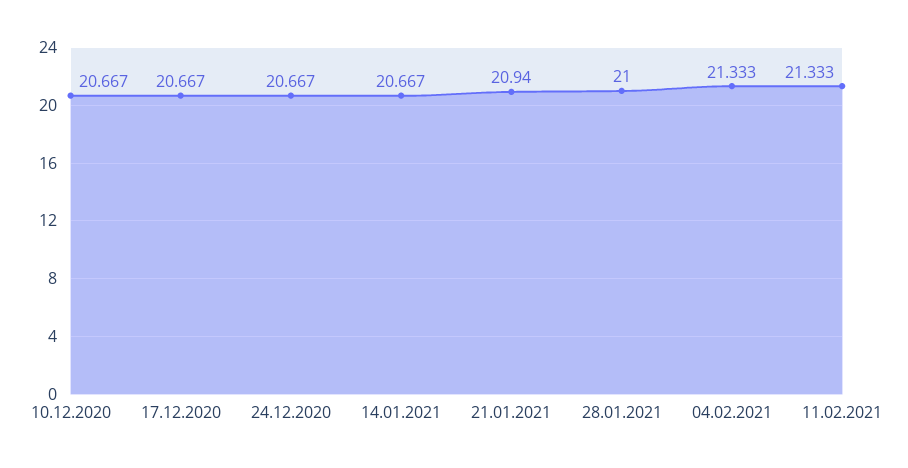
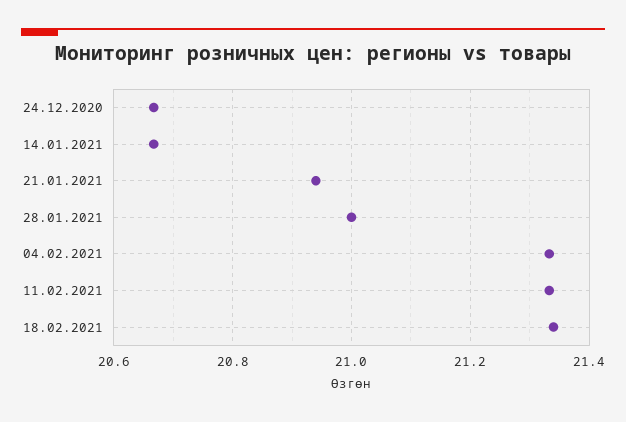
10.12.2020: 20.667 -> none
17.12.2020: 20.667 -> none
18.02.2021: none -> 21.34

